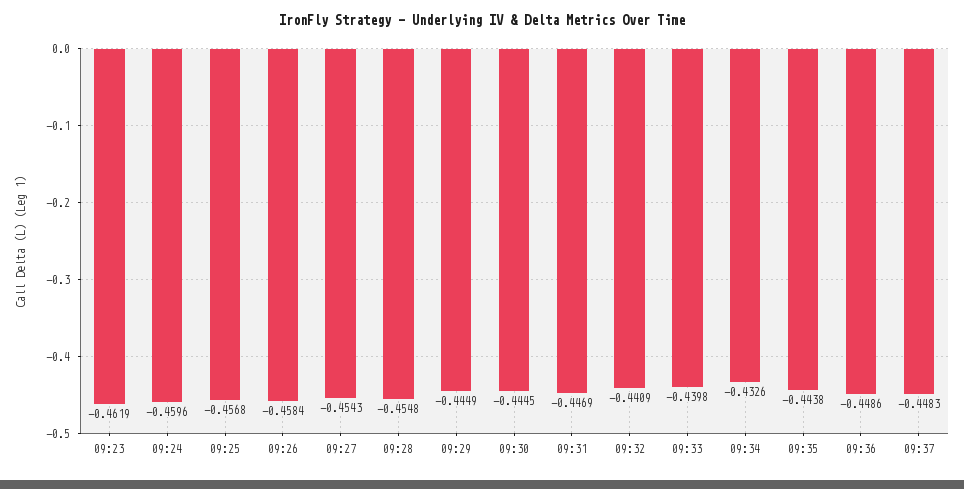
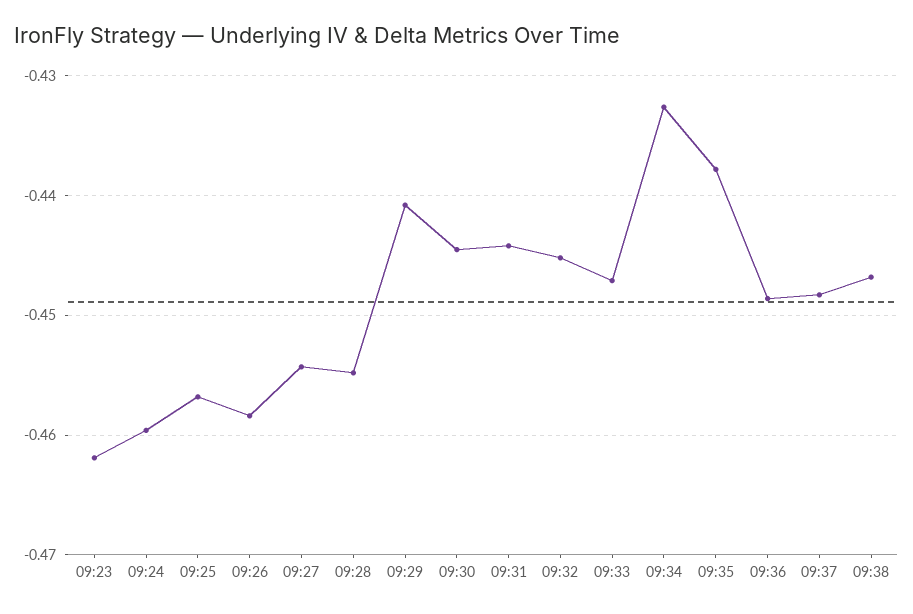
09:29: -0.4449 -> -0.441
09:31: -0.4469 -> -0.444
09:32: -0.4409 -> -0.445
09:33: -0.4398 -> -0.447
09:35: -0.4438 -> -0.438
09:38: none -> -0.447

